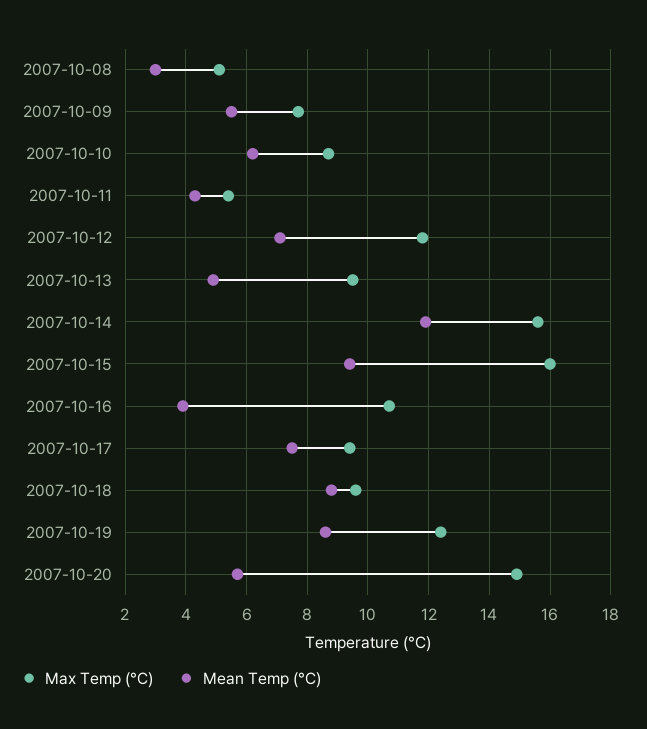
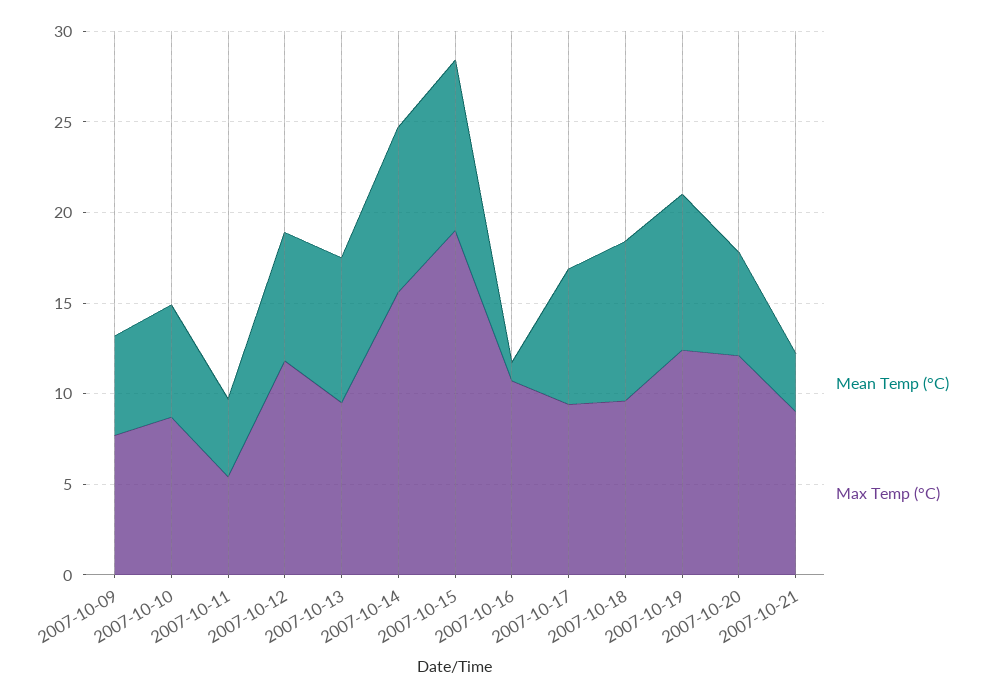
Max Temp (°C), 2007-10-08: 5 -> none
Mean Temp (°C), 2007-10-08: 3 -> none
Mean Temp (°C), 2007-10-13: 5 -> 8
Mean Temp (°C), 2007-10-14: 12 -> 9
Max Temp (°C), 2007-10-15: 16 -> 19
Mean Temp (°C), 2007-10-16: 4 -> 1
Max Temp (°C), 2007-10-20: 15 -> 12
Mean Temp (°C), 2007-10-21: none -> 3
Max Temp (°C), 2007-10-21: none -> 9

